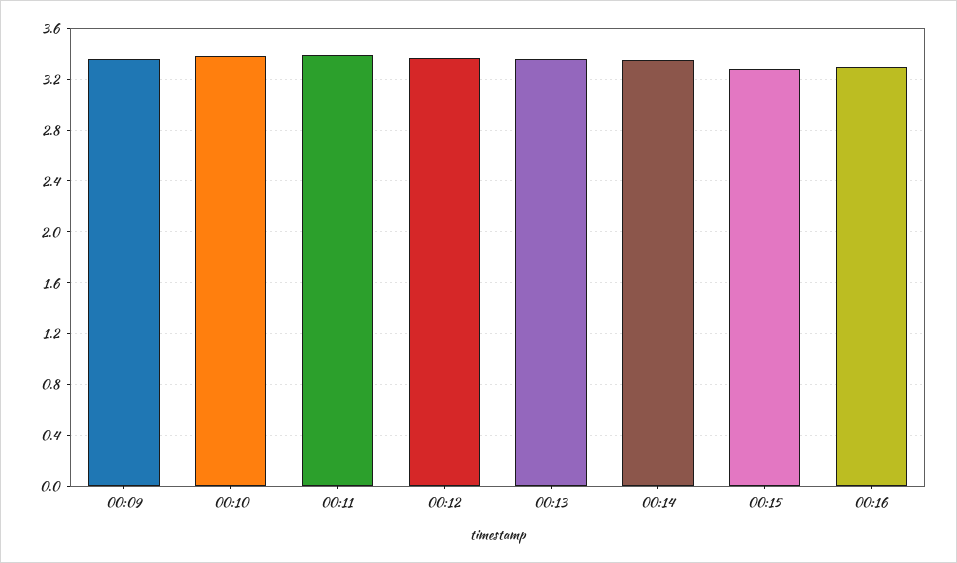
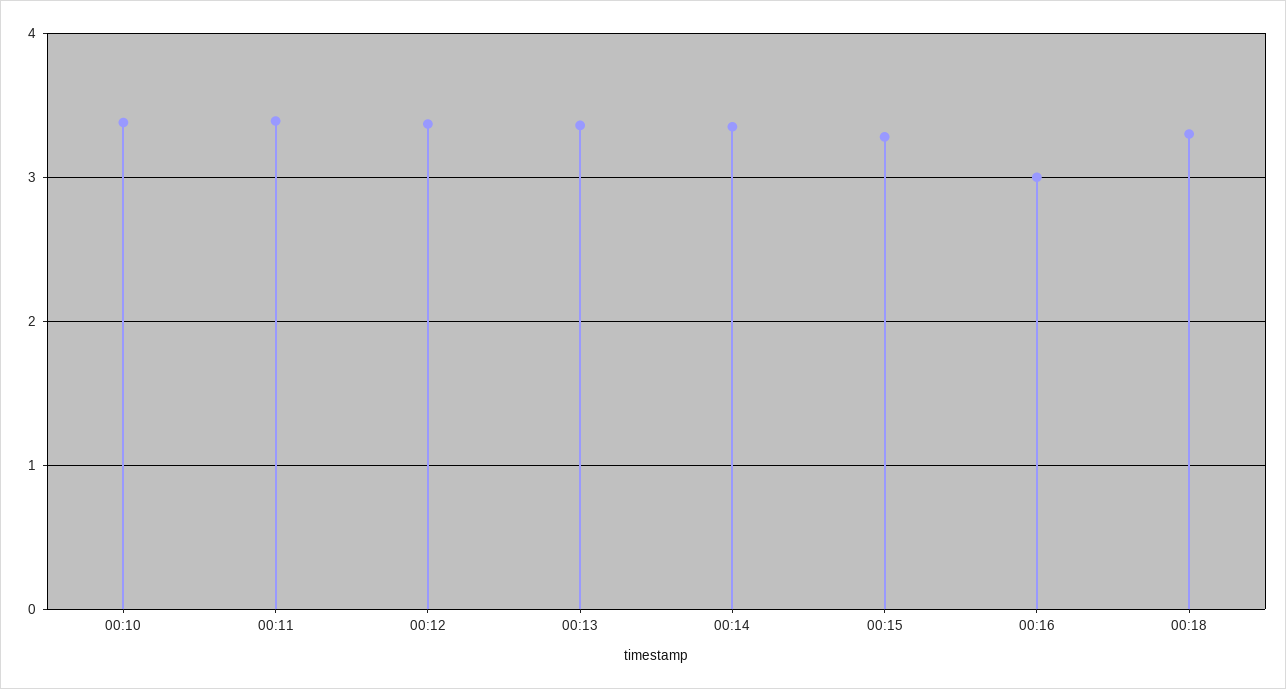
00:09: 3.35 -> none
00:16: 3.3 -> 3
00:18: none -> 3.3

